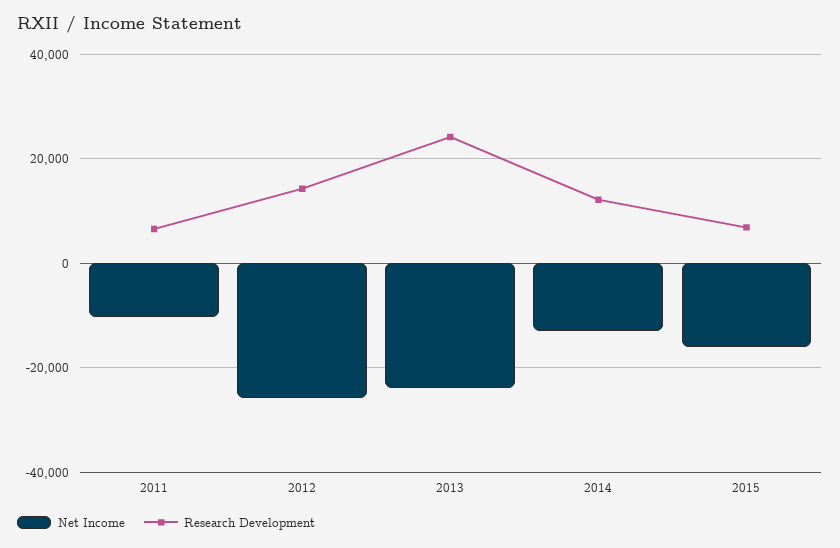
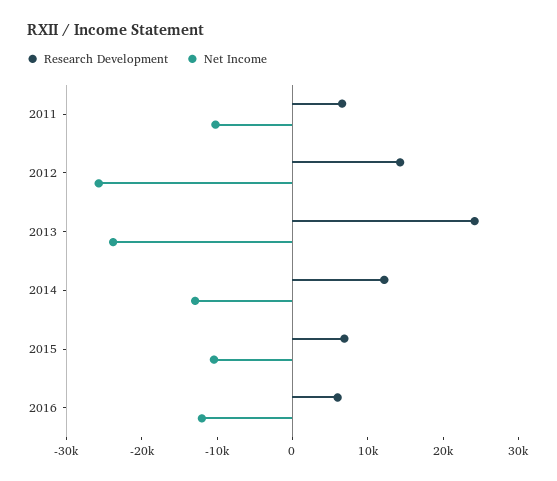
Net Income, 2015: -16000 -> -10000
Research Development, 2016: none -> 6000
Net Income, 2016: none -> -12000

